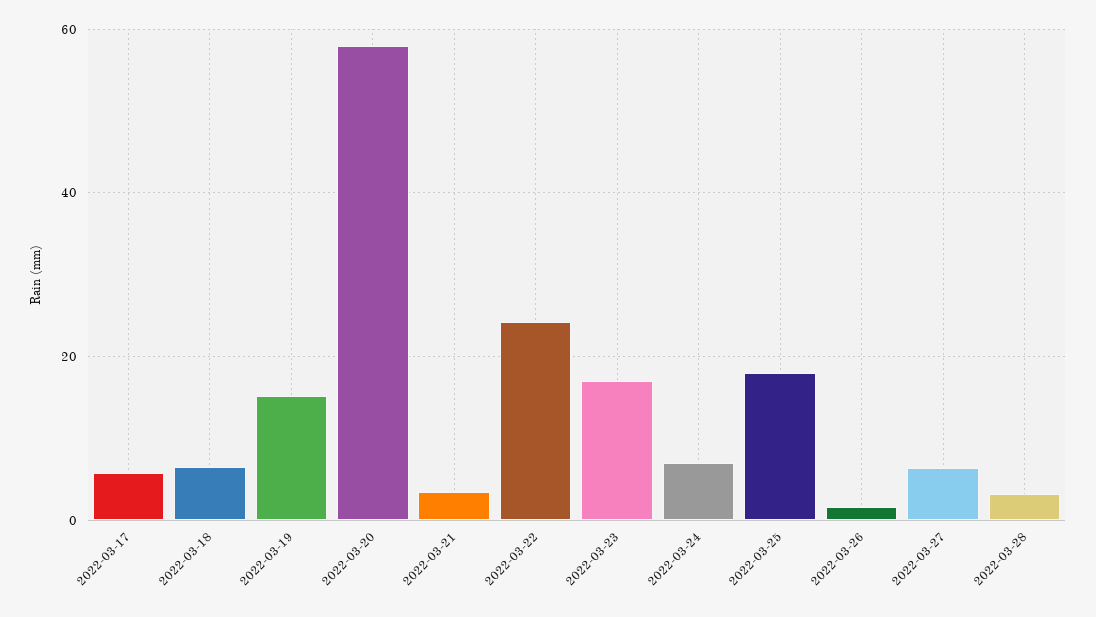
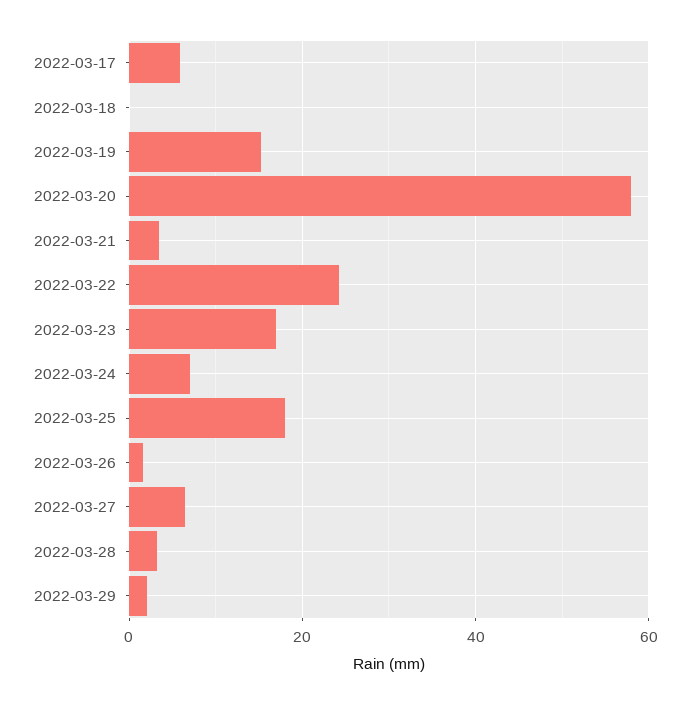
2022-03-18: 6 -> 0
2022-03-29: none -> 2

